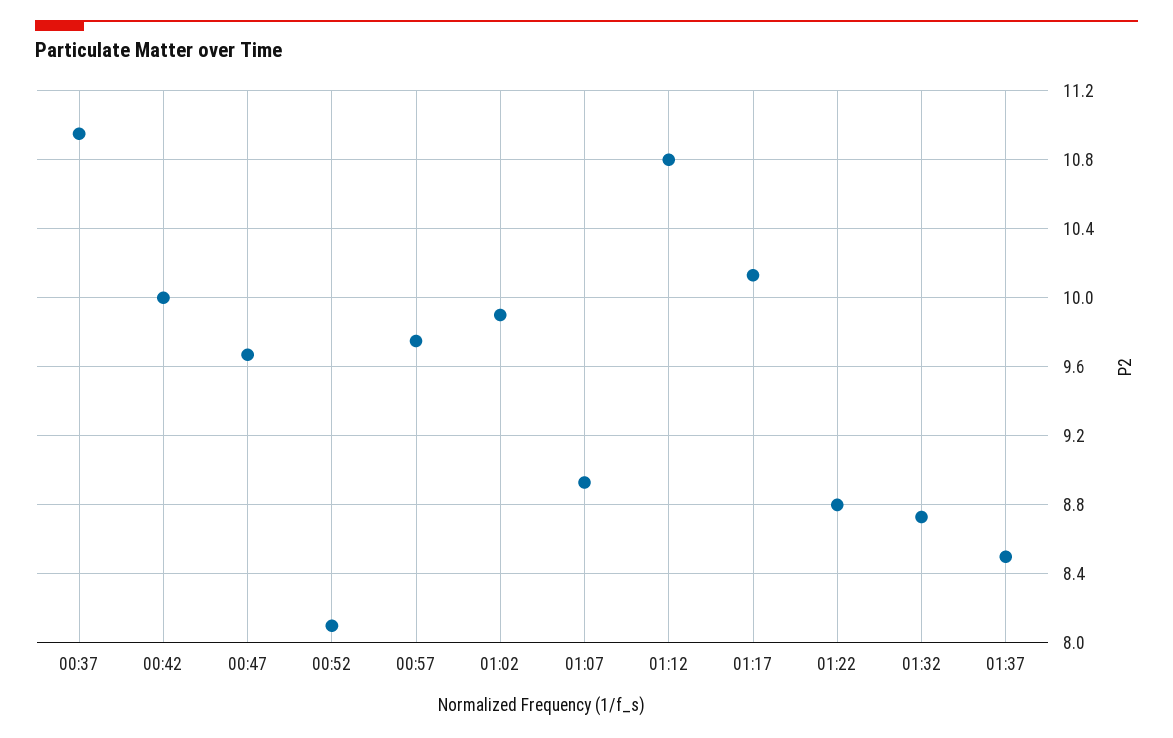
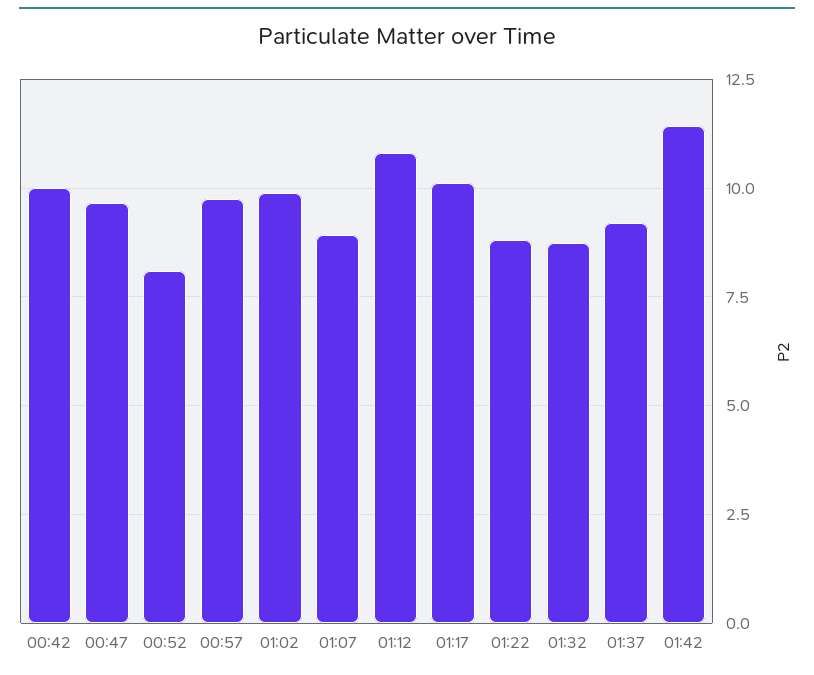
00:37: 10.95 -> none
01:37: 8.5 -> 9.25
01:42: none -> 11.5

